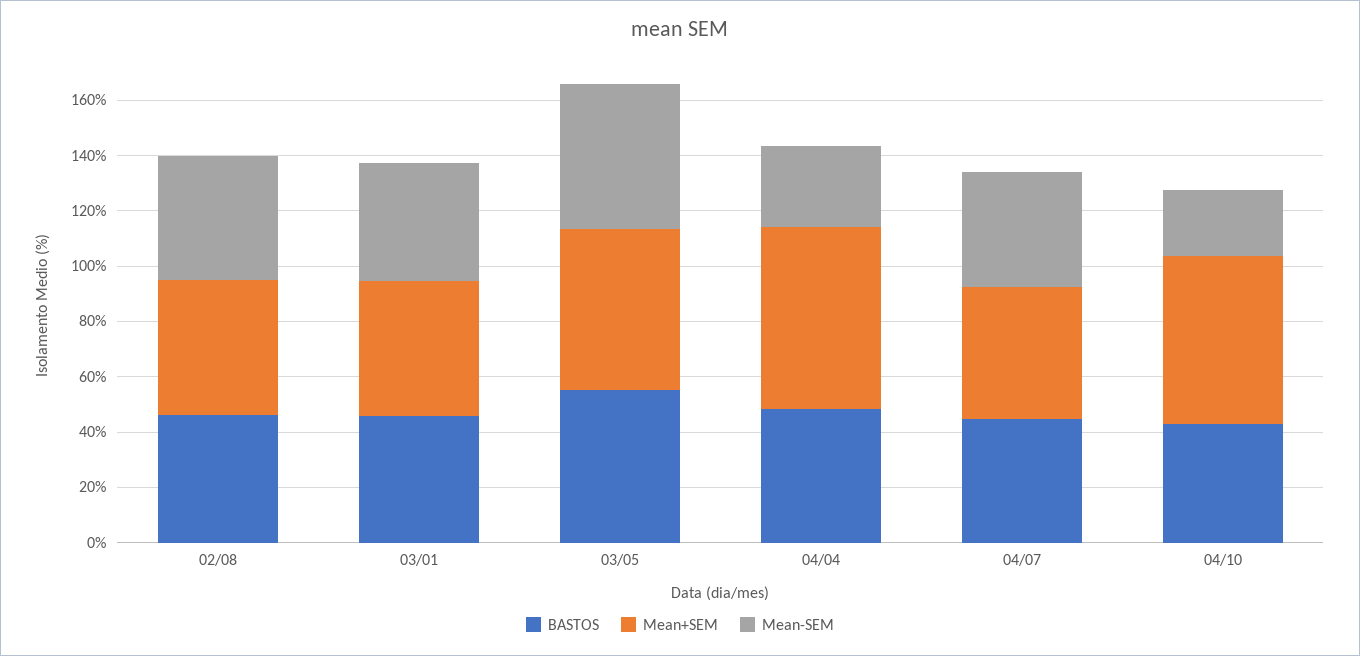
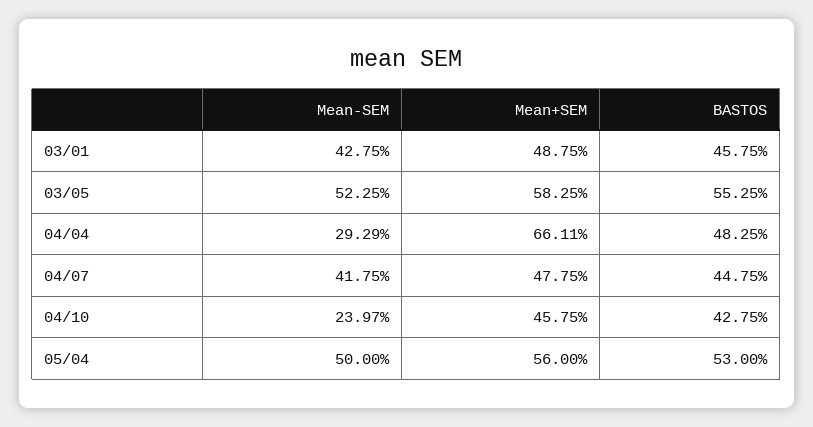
BASTOS, 02/08: 45 -> none
Mean+SEM, 02/08: 50 -> none
Mean-SEM, 02/08: 45 -> none
Mean+SEM, 04/10: 60 -> 45.75
Mean-SEM, 05/04: none -> 50
Mean+SEM, 05/04: none -> 56
BASTOS, 05/04: none -> 53

